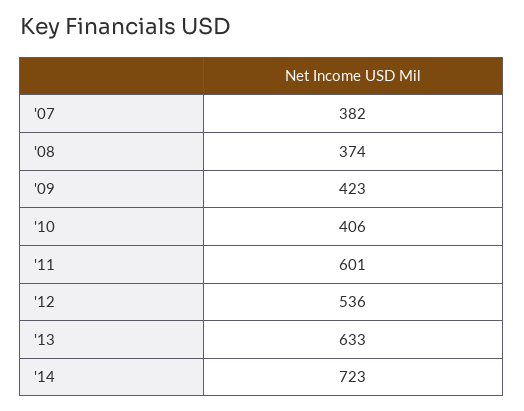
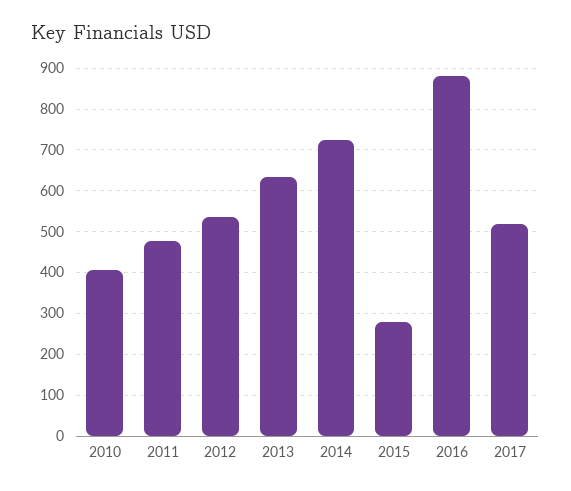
'07: 382 -> none
'08: 374 -> none
'09: 423 -> none
'11: 601 -> 480
2015: none -> 280
2016: none -> 880
2017: none -> 520

